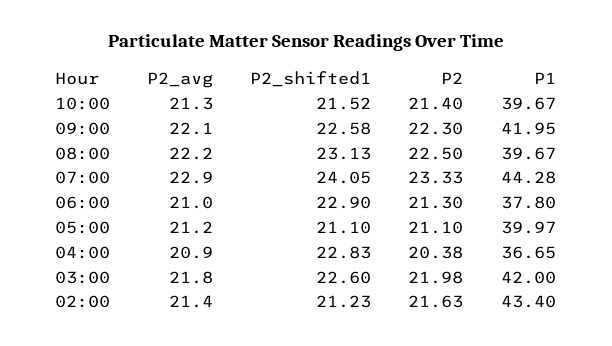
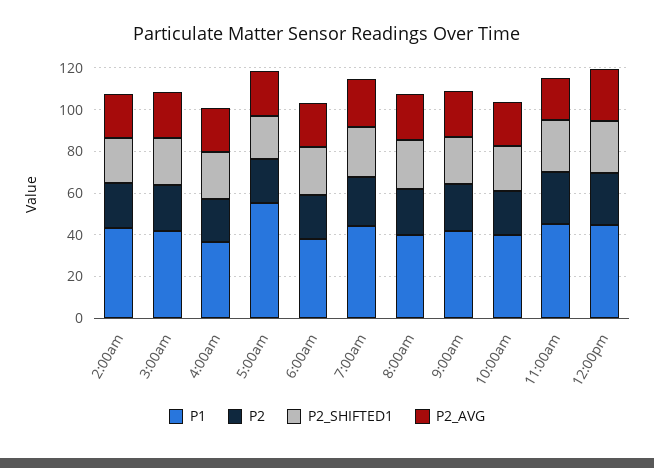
P1, 05:00: 39.97 -> 55
P1, 11:00am: none -> 45
P2, 11:00am: none -> 25
P2_shifted1, 11:00am: none -> 25
P2_avg, 11:00am: none -> 20
P1, 12:00pm: none -> 45
P2, 12:00pm: none -> 25
P2_shifted1, 12:00pm: none -> 25
P2_avg, 12:00pm: none -> 25

